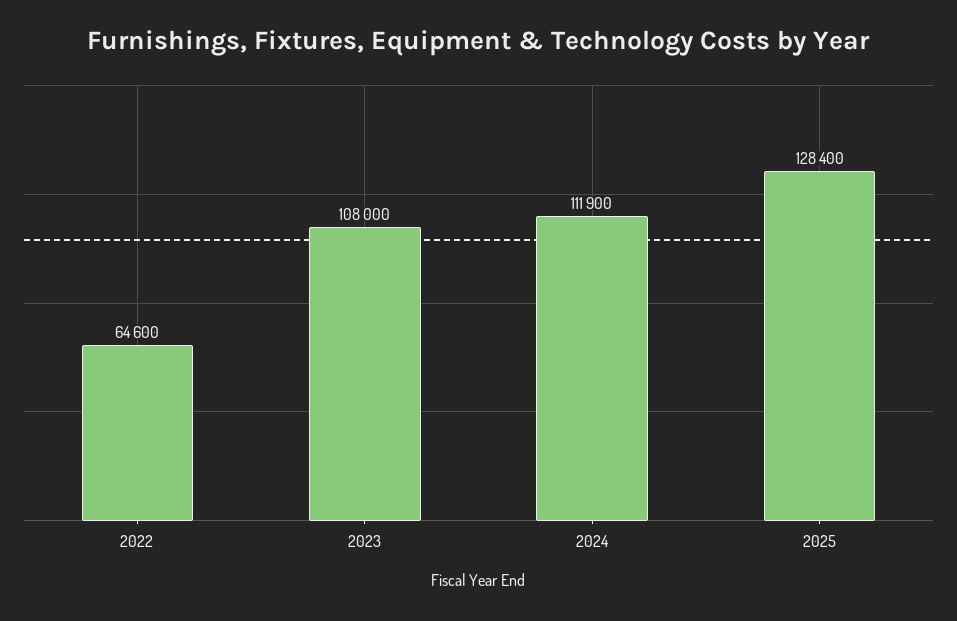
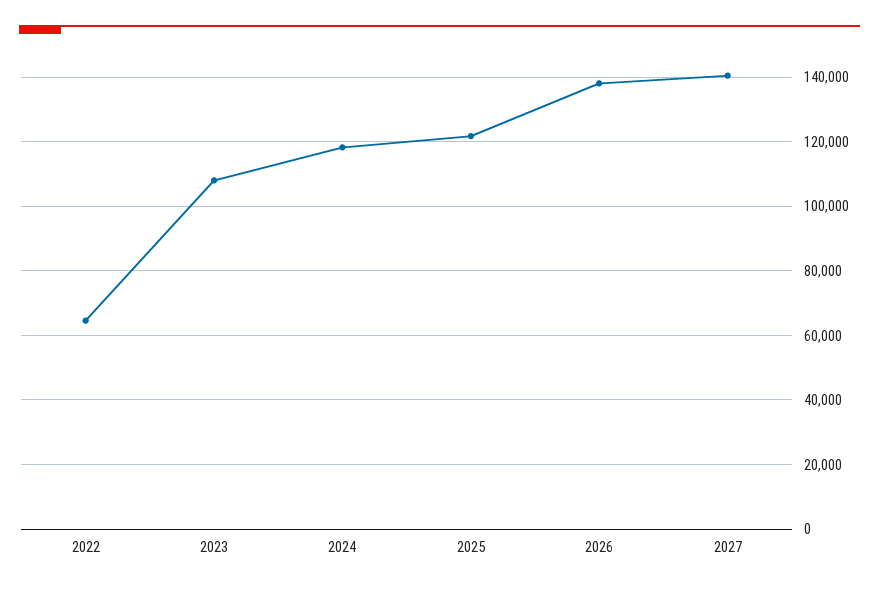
2024: 111900 -> 118000
2025: 128400 -> 122000
2026: none -> 138000
2027: none -> 140000

